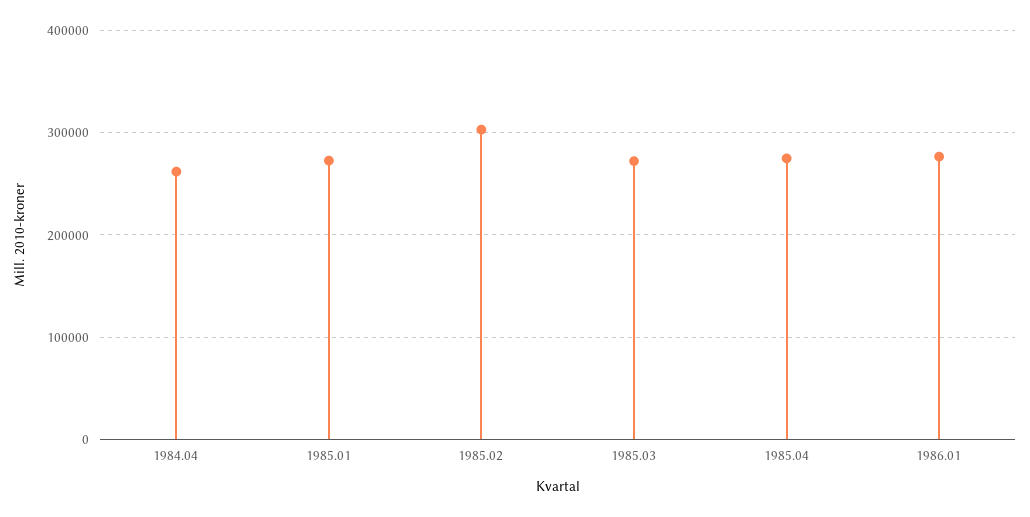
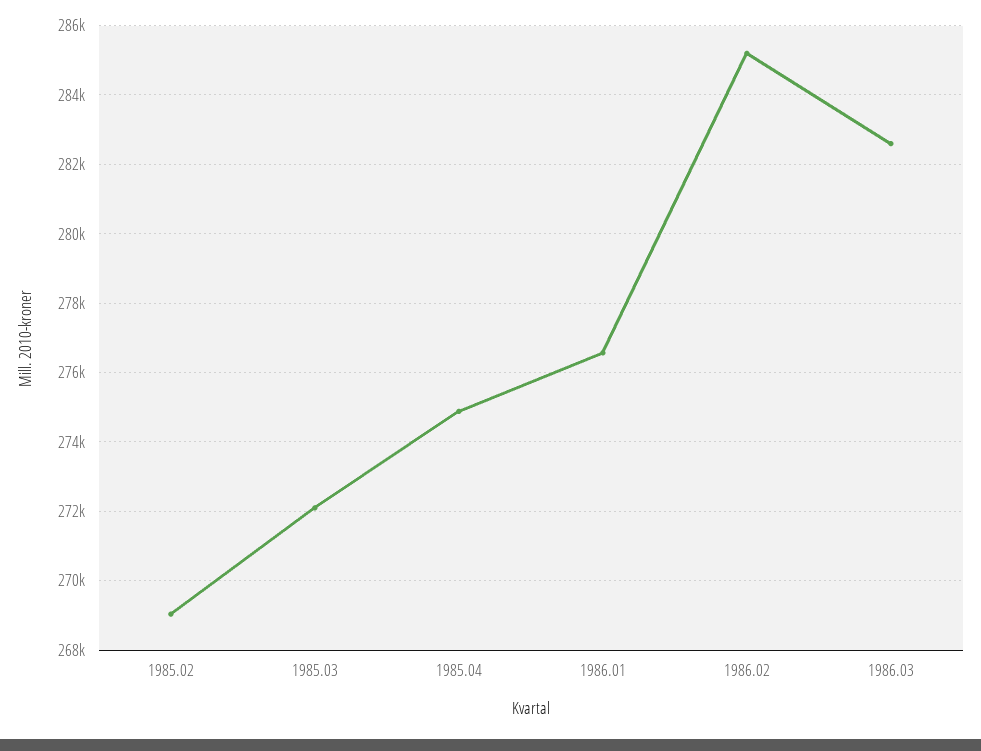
1984.04: 260000 -> none
1985.01: 270000 -> none
1985.02: 300000 -> 269000
1986.02: none -> 285200
1986.03: none -> 282600

